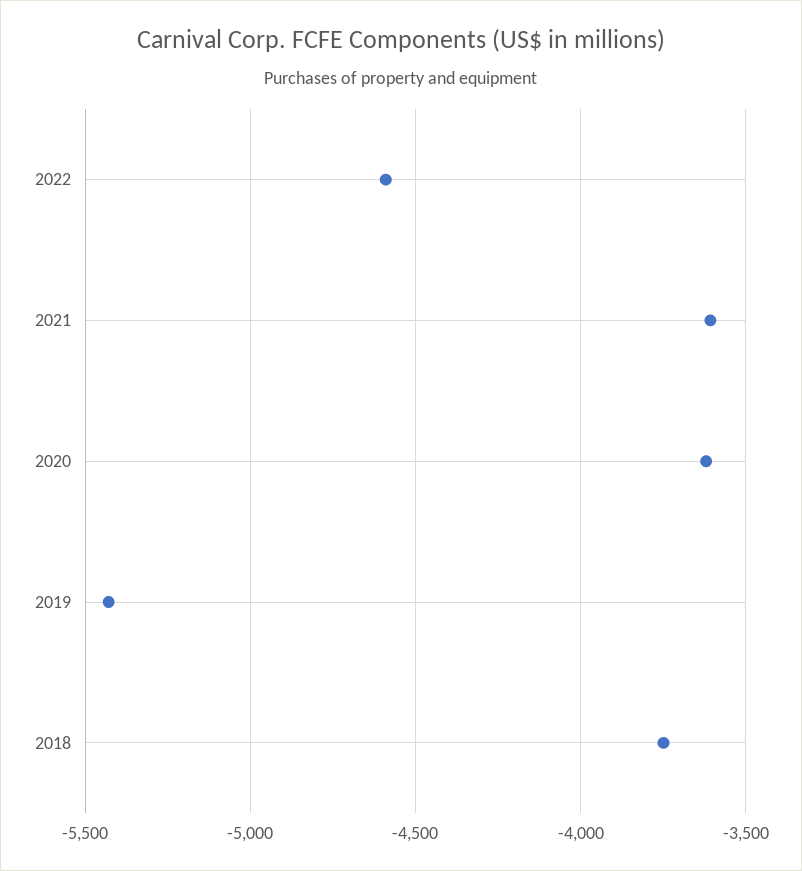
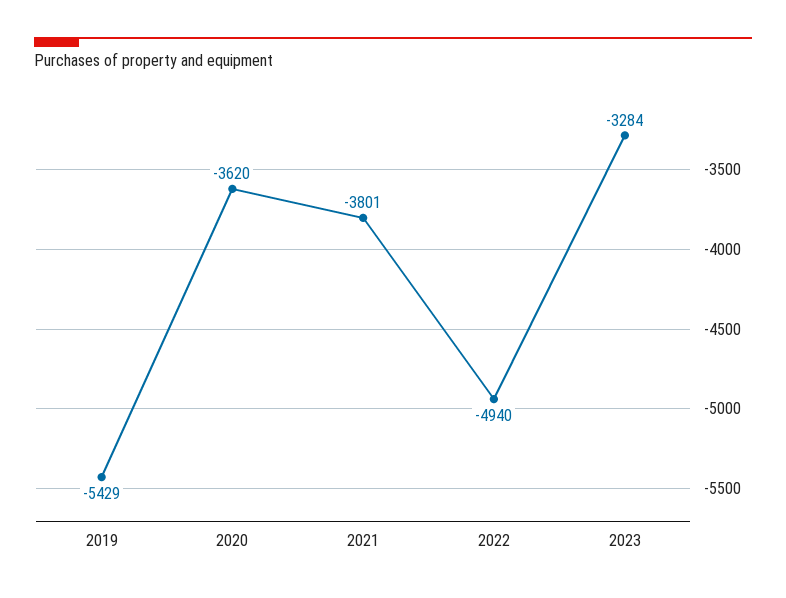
2022: -4600 -> -4940
2021: -3600 -> -3801
2018: -3750 -> none
2023: none -> -3284

